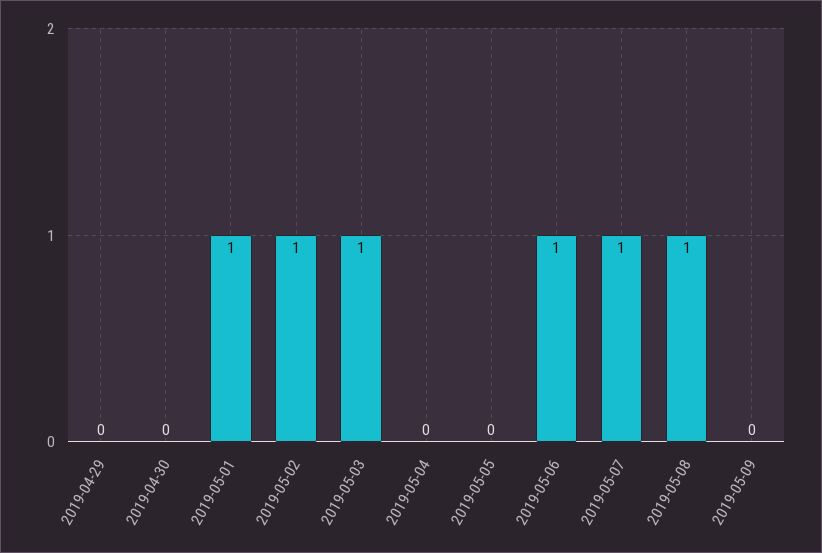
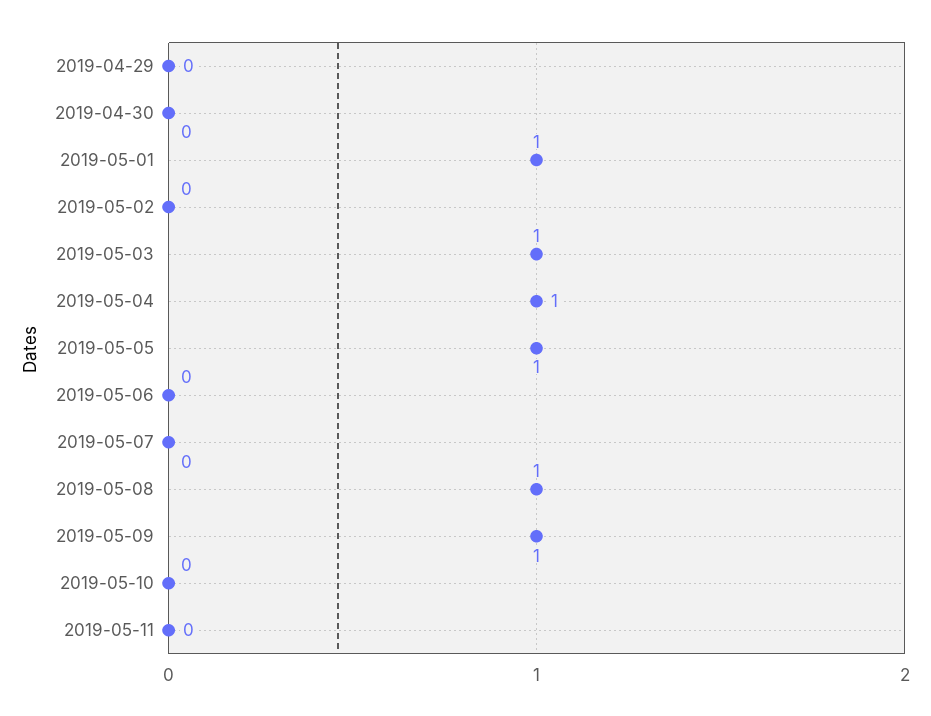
2019-05-02: 1 -> 0
2019-05-04: 0 -> 1
2019-05-05: 0 -> 1
2019-05-06: 1 -> 0
2019-05-07: 1 -> 0
2019-05-09: 0 -> 1
2019-05-10: none -> 0
2019-05-11: none -> 0

